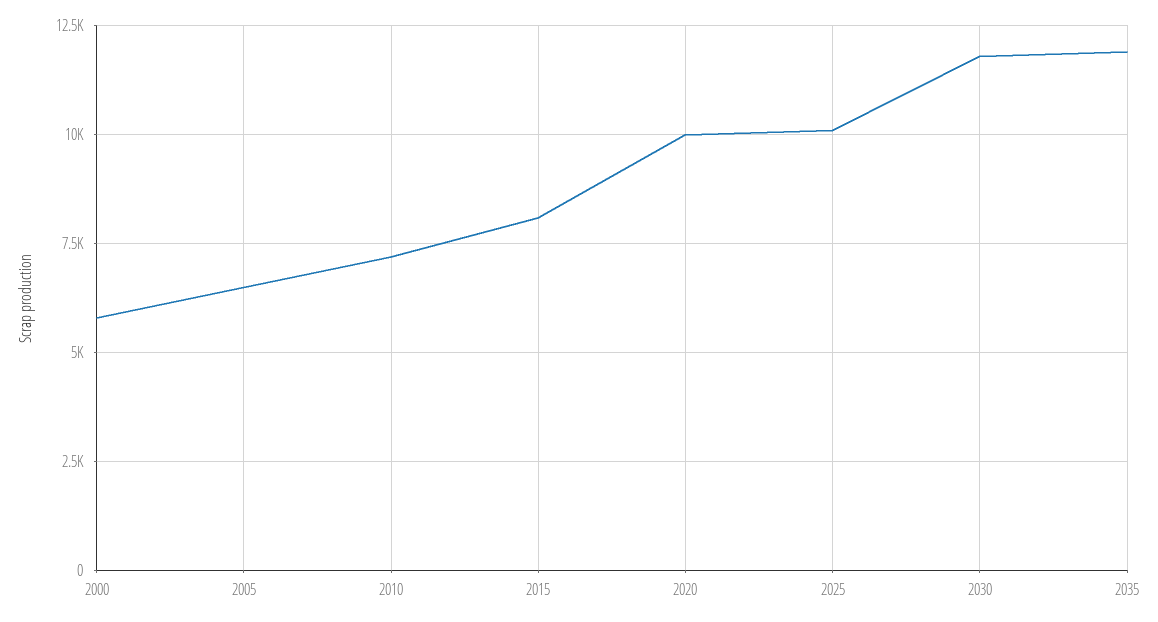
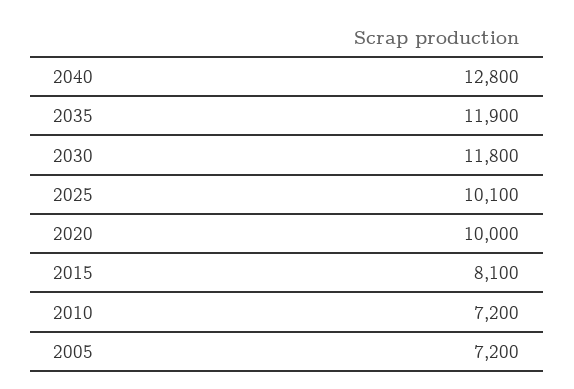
2000: 5750 -> none
2005: 6500 -> 7200
2040: none -> 12800

